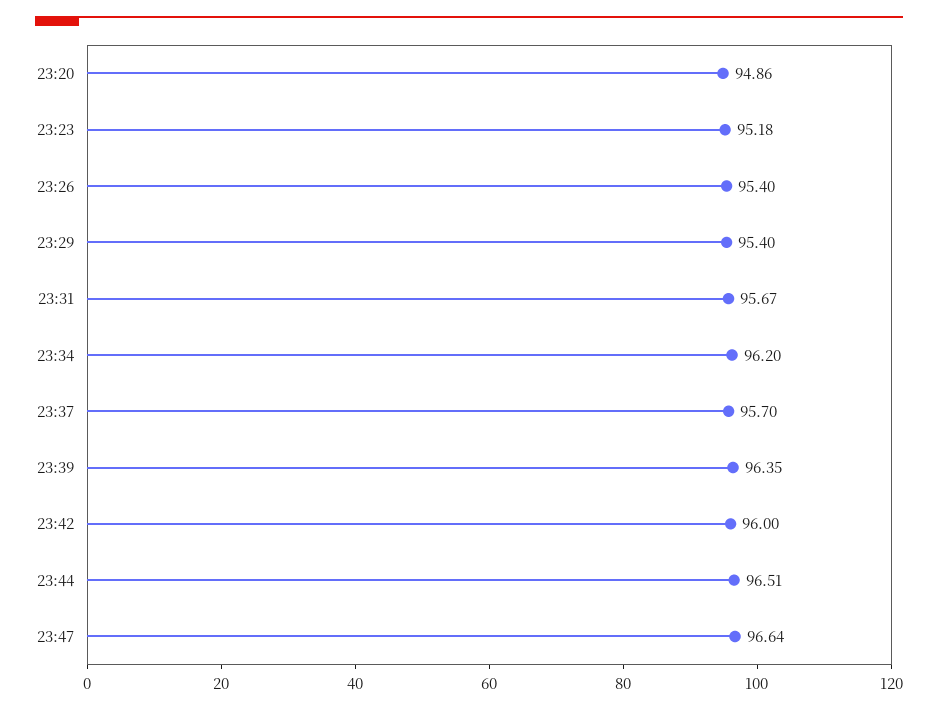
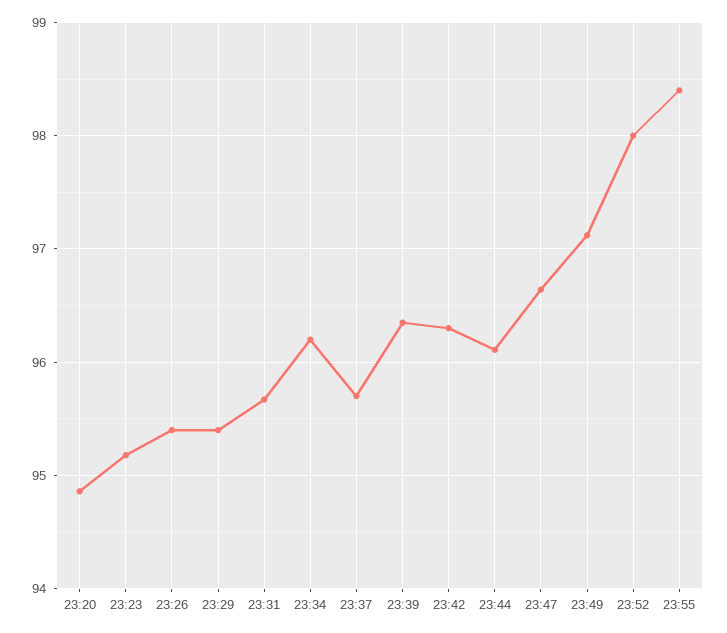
23:42: 96 -> 96.3
23:44: 96.51 -> 96.1
23:49: none -> 97.1
23:52: none -> 98
23:55: none -> 98.4

